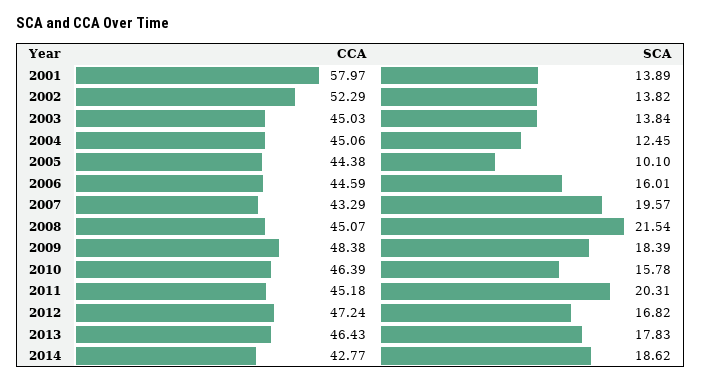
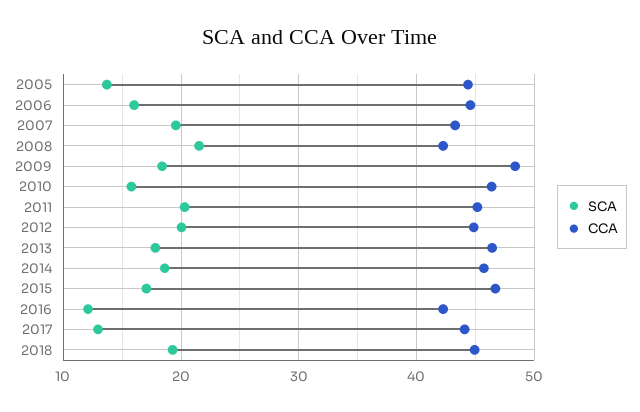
CCA, 2001: 57.97 -> none
SCA, 2001: 13.89 -> none
CCA, 2002: 52.29 -> none
SCA, 2002: 13.82 -> none
CCA, 2003: 45.03 -> none
SCA, 2003: 13.84 -> none
CCA, 2004: 45.06 -> none
SCA, 2004: 12.45 -> none
SCA, 2005: 10.1 -> 14
CCA, 2008: 45.07 -> 42
CCA, 2012: 47.24 -> 45
SCA, 2012: 16.82 -> 20
CCA, 2014: 42.77 -> 46
SCA, 2015: none -> 17
CCA, 2015: none -> 47
SCA, 2016: none -> 12
CCA, 2016: none -> 42
SCA, 2017: none -> 13
CCA, 2017: none -> 44
SCA, 2018: none -> 19
CCA, 2018: none -> 45

